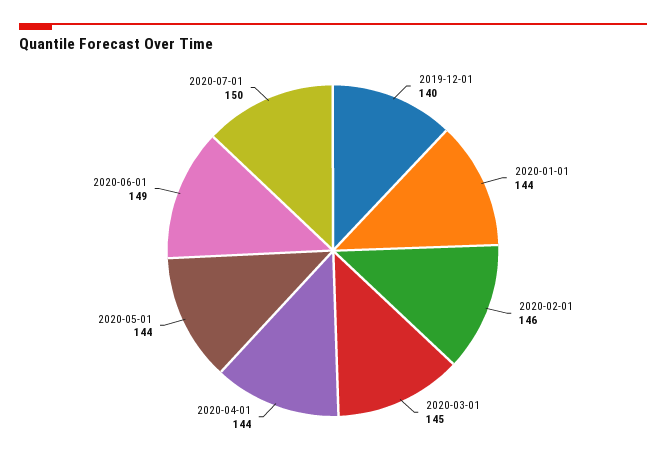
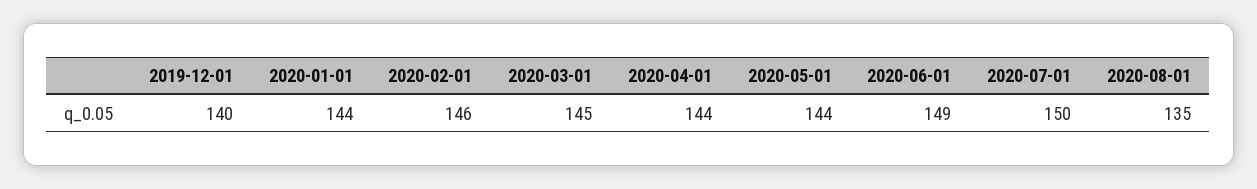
2020-08-01: none -> 135

